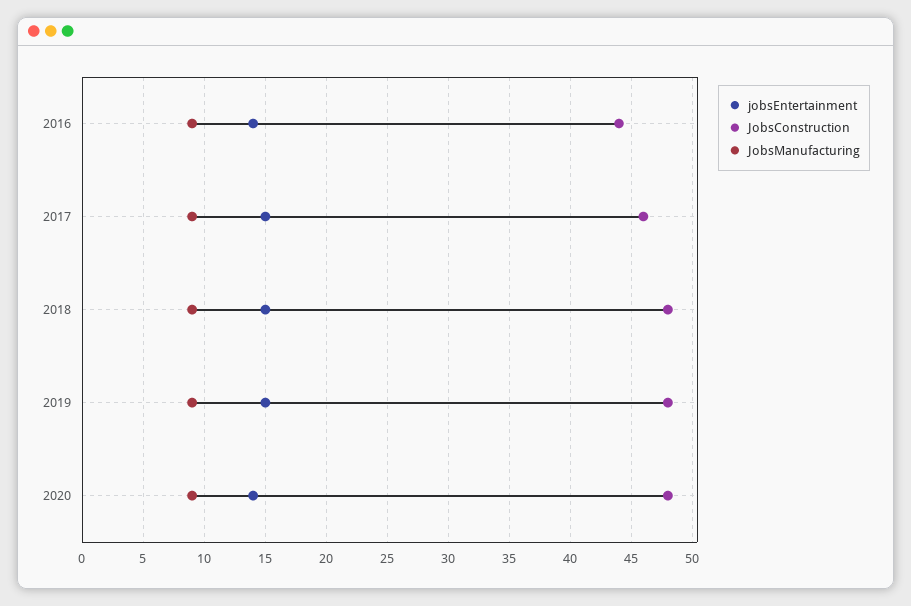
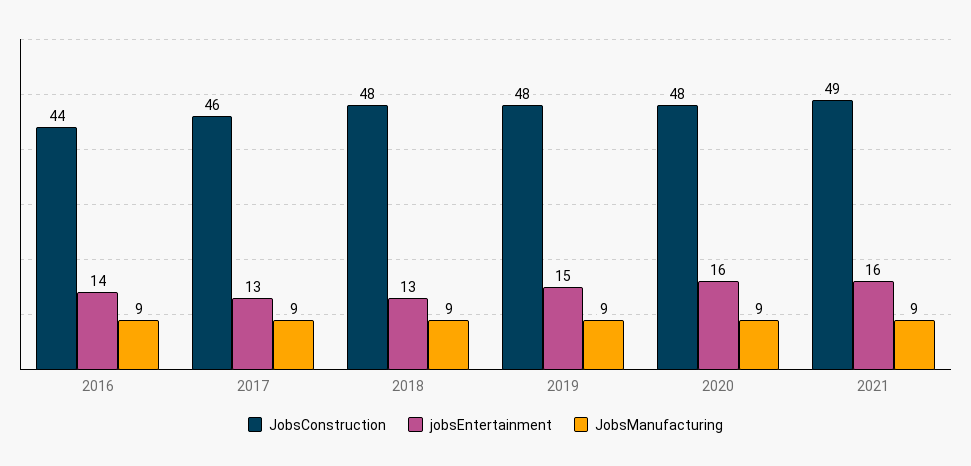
jobsEntertainment, 2017: 15 -> 13
jobsEntertainment, 2018: 15 -> 13
jobsEntertainment, 2020: 14 -> 16
JobsConstruction, 2021: none -> 49
jobsEntertainment, 2021: none -> 16
JobsManufacturing, 2021: none -> 9

